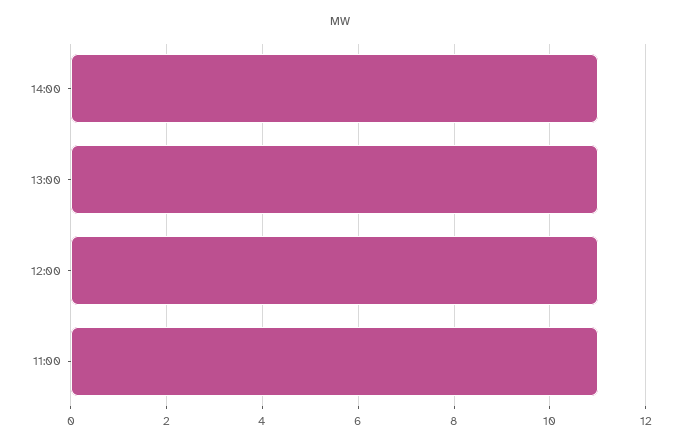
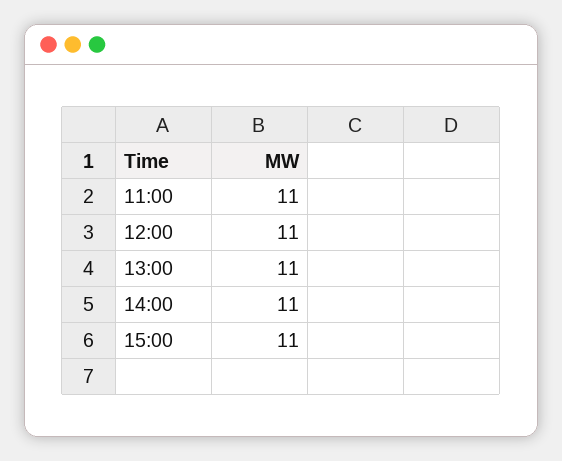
15:00: none -> 11

